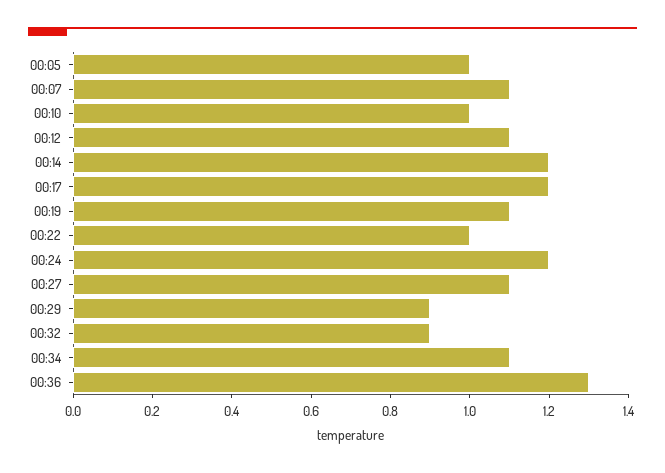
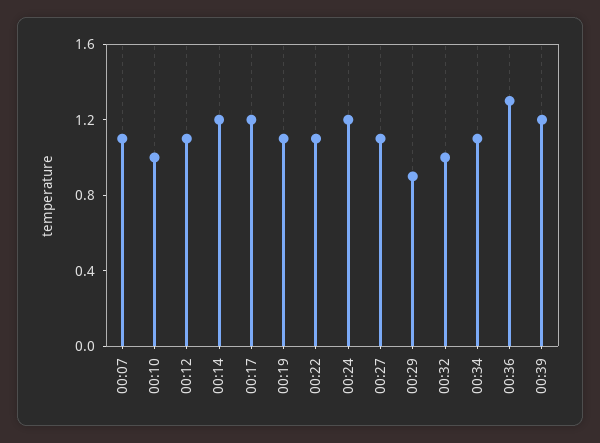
00:05: 1 -> none
00:22: 1 -> 1.1
00:32: 0.9 -> 1
00:39: none -> 1.2

